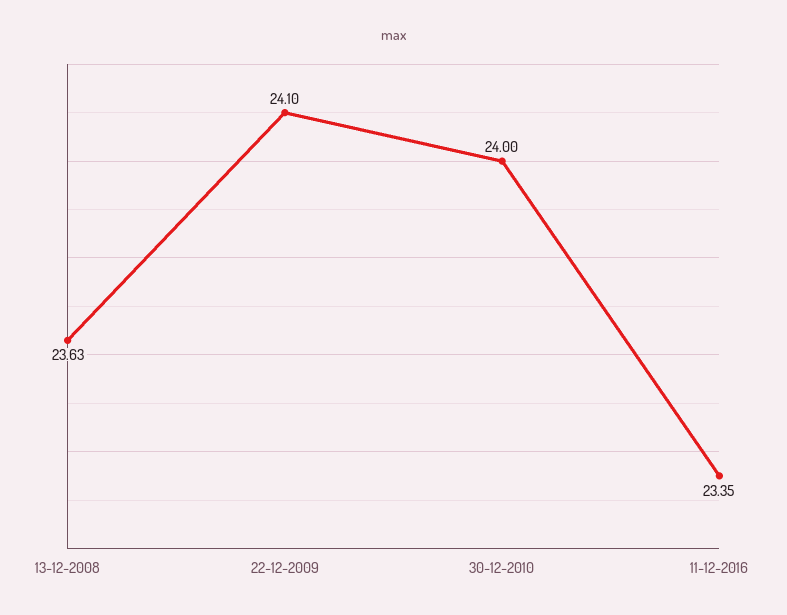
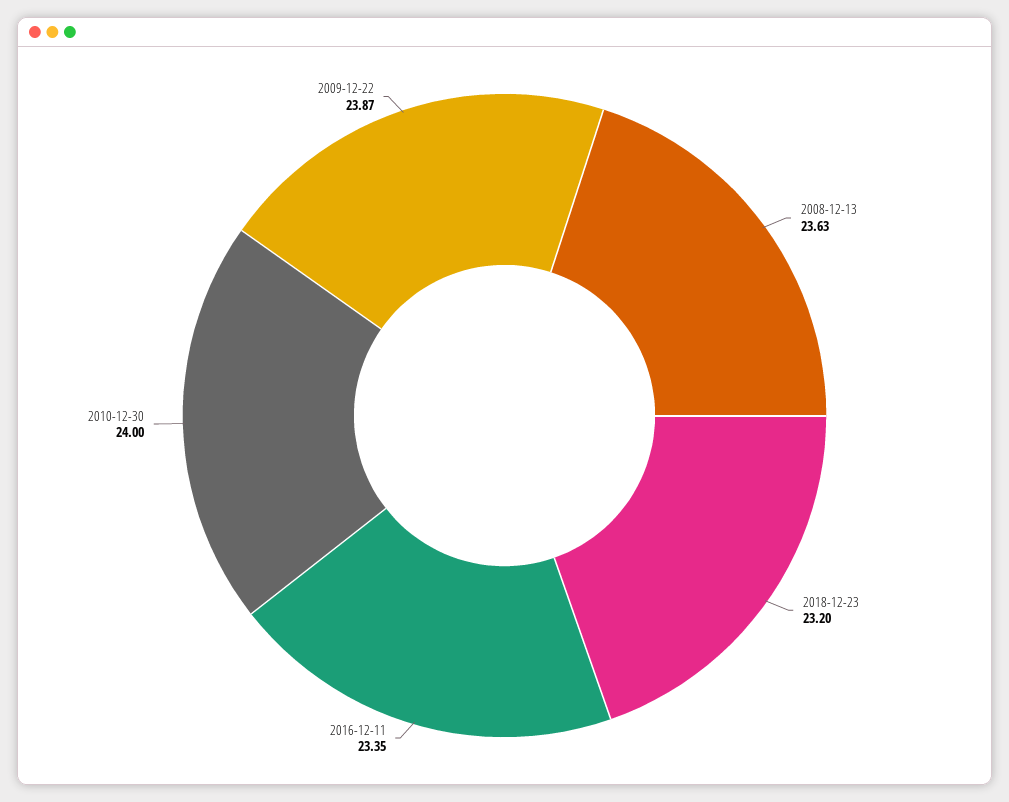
22-12-2009: 24.1 -> 23.87
2018-12-23: none -> 23.2

